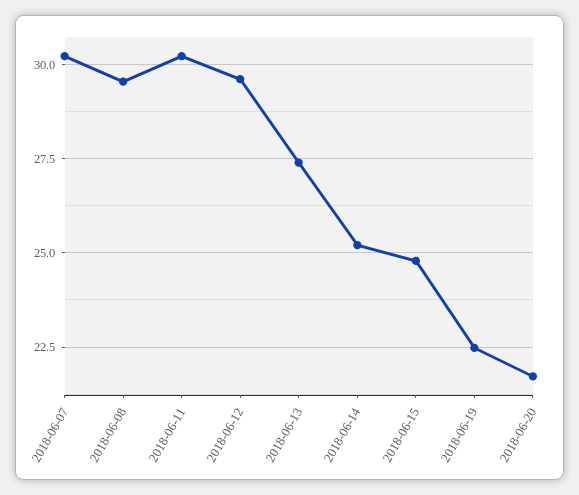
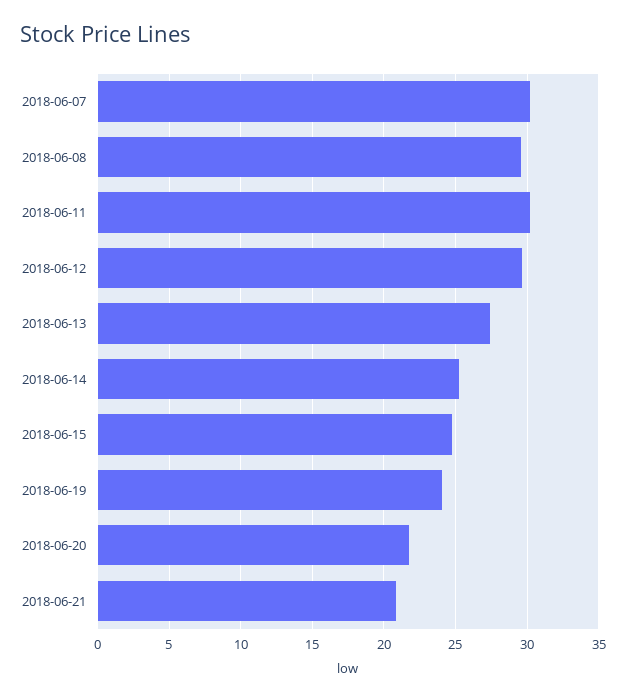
2018-06-19: 22.5 -> 24
2018-06-21: none -> 21

